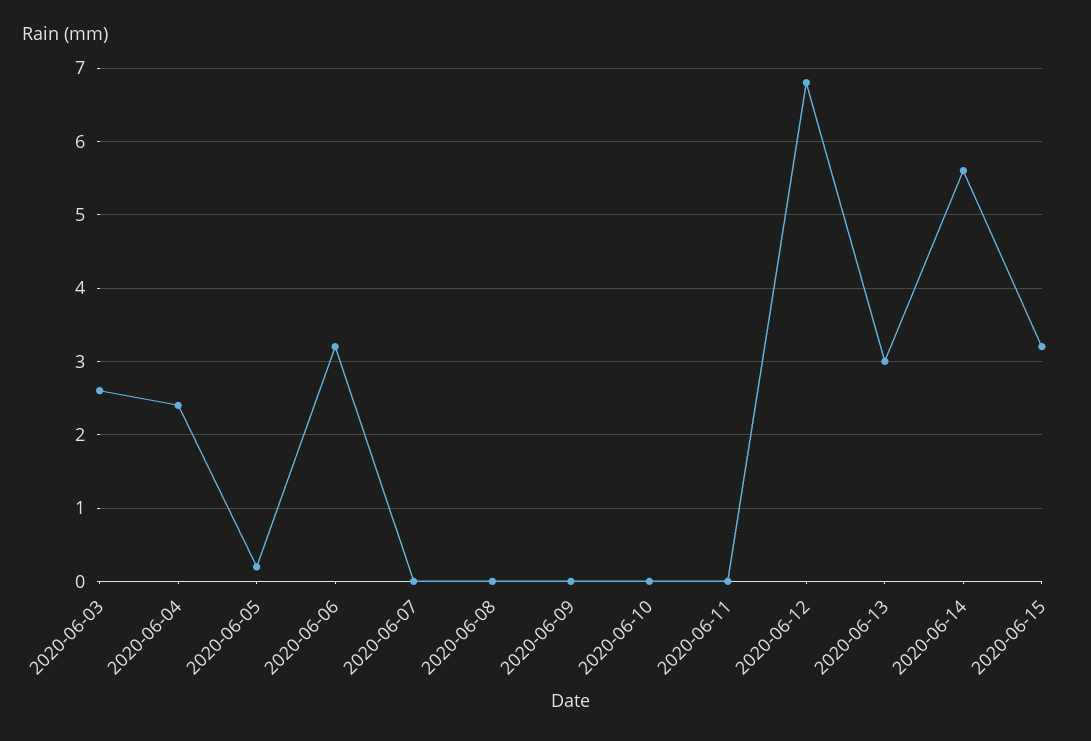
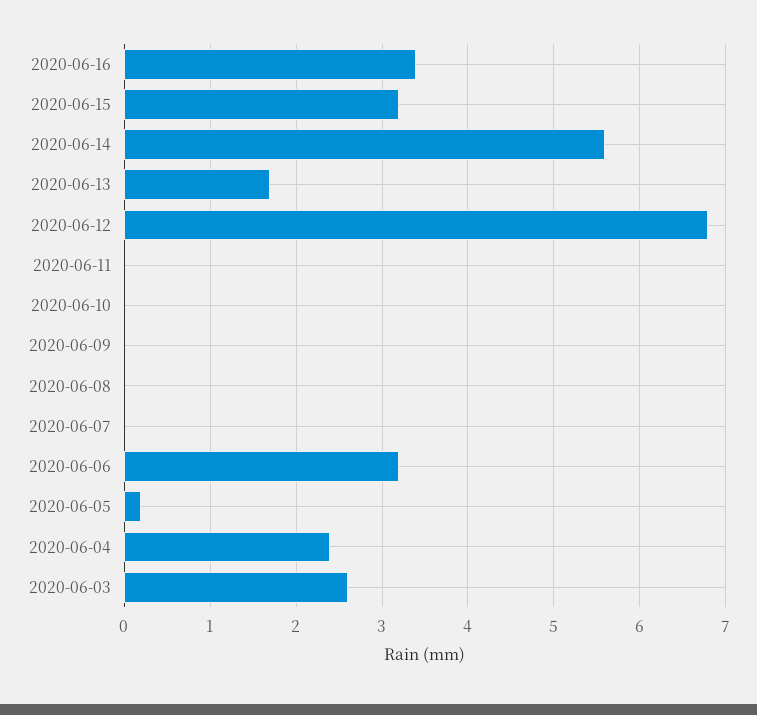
2020-06-13: 3 -> 1.7
2020-06-16: none -> 3.4

